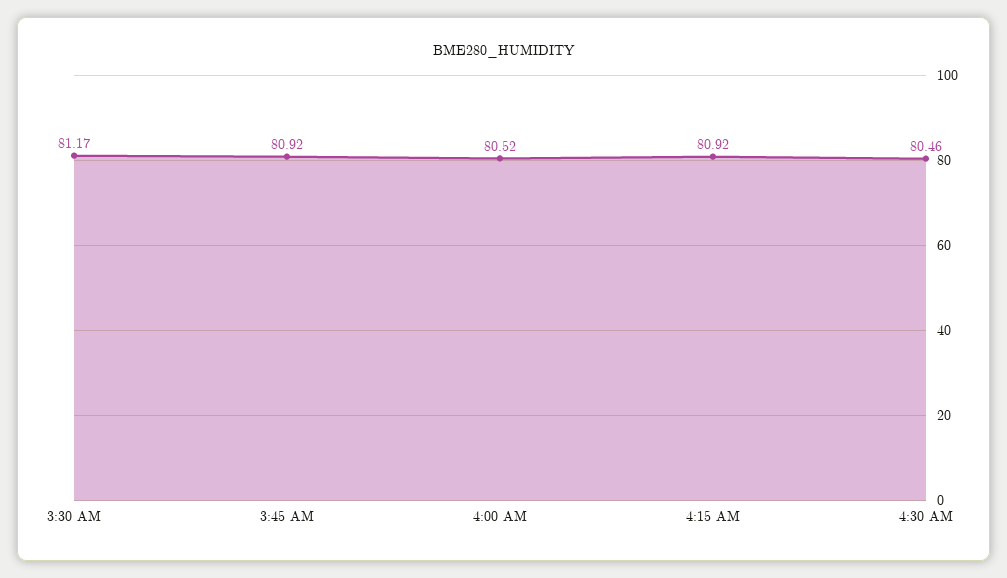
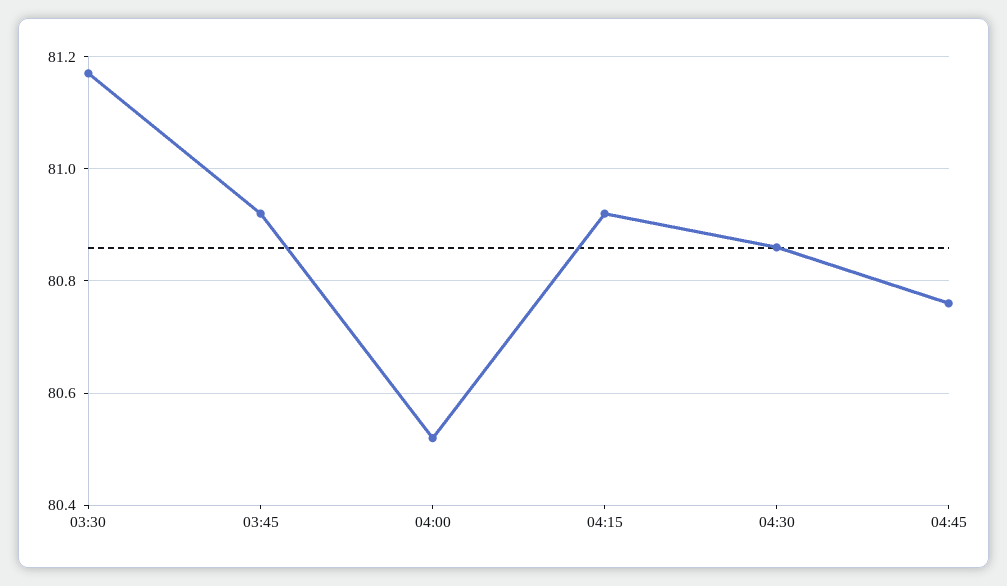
4:30 AM: 80.46 -> 80.85
04:45: none -> 80.75

